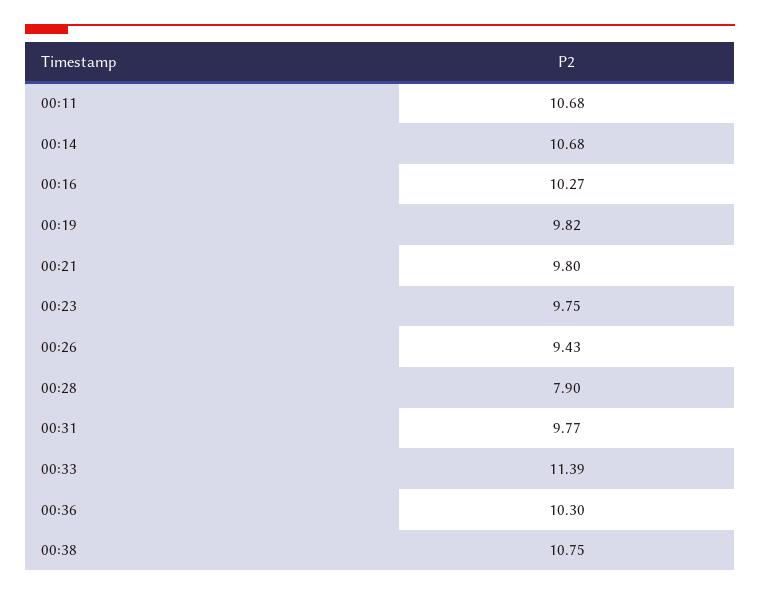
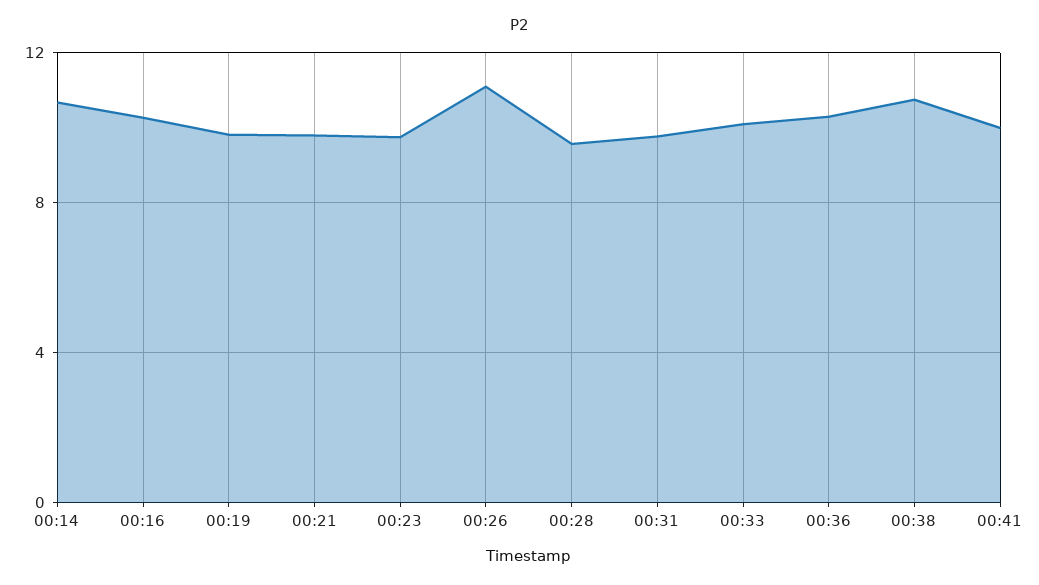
00:11: 10.68 -> none
00:26: 9.43 -> 11
00:28: 7.9 -> 9.5
00:33: 11.39 -> 10
00:41: none -> 10

